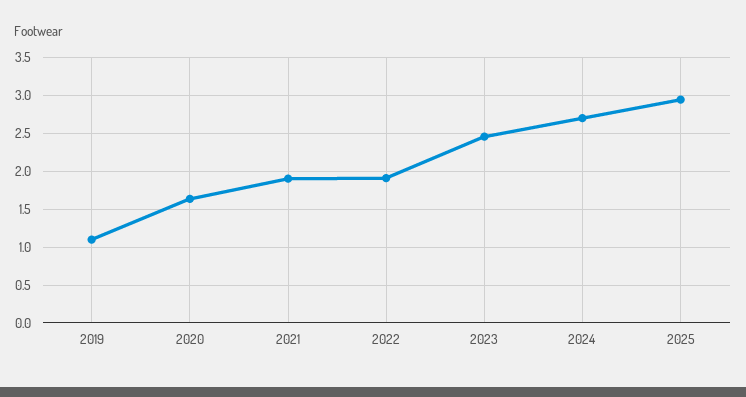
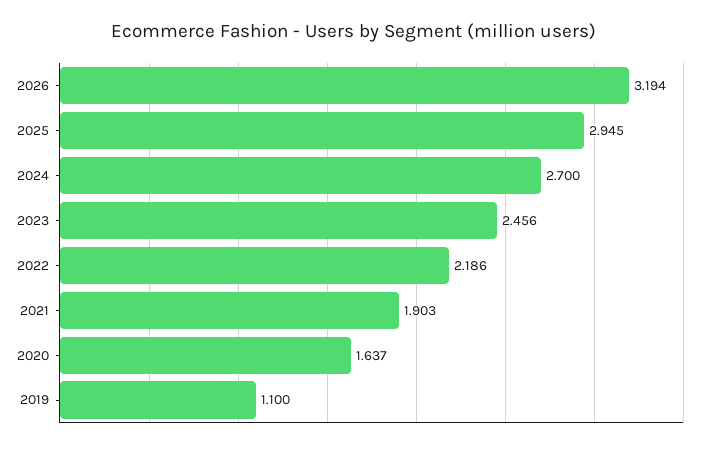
2022: 1.9 -> 2.186
2026: none -> 3.194

